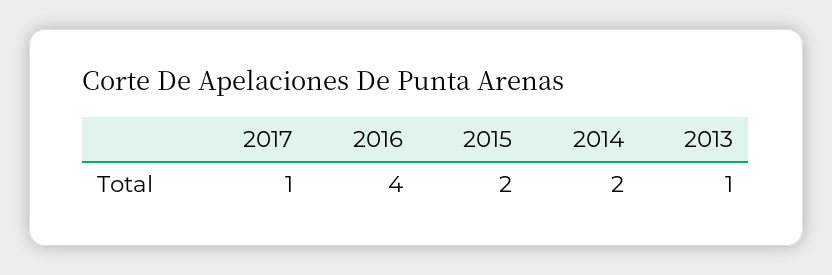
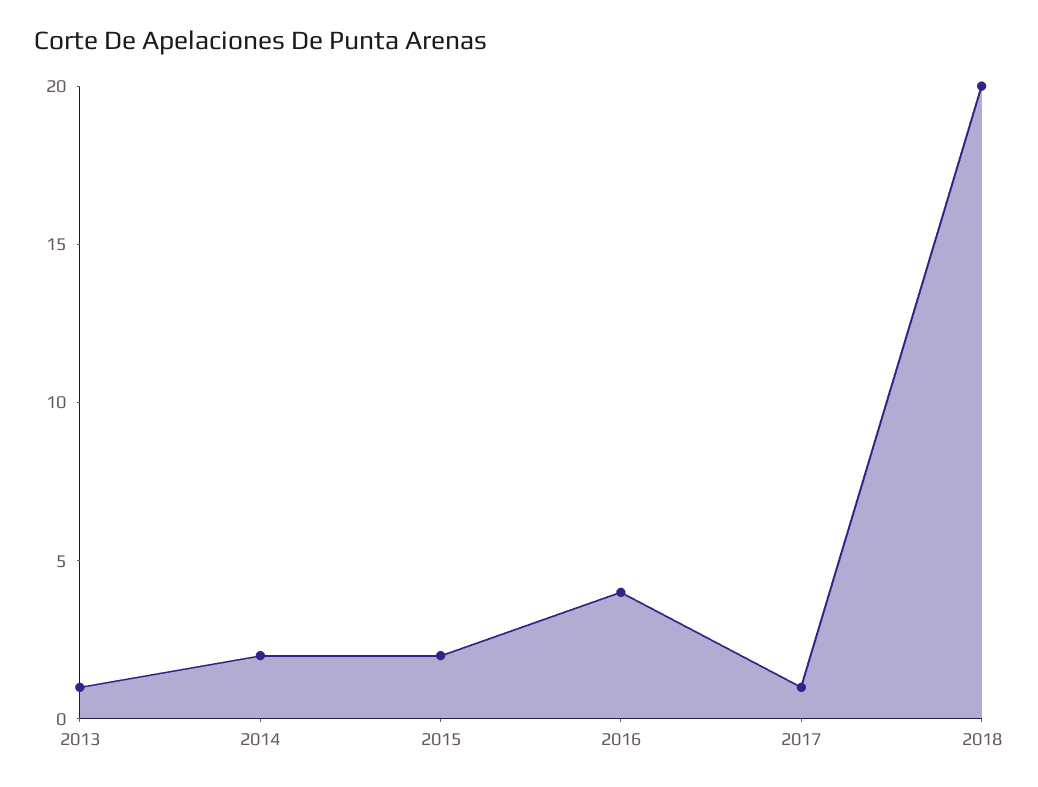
2018: none -> 20

